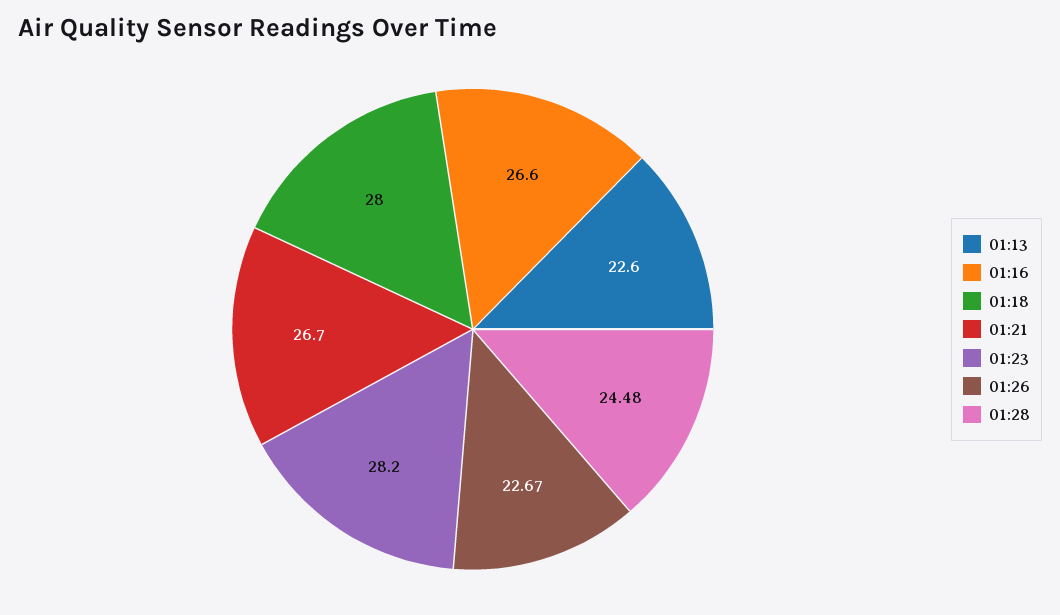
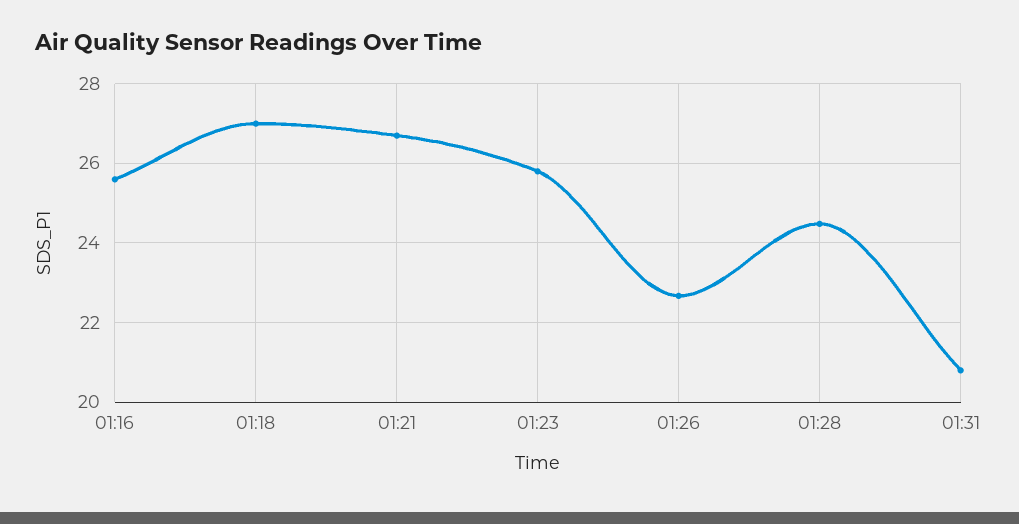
01:13: 22.6 -> none
01:16: 26.6 -> 25.6
01:18: 28 -> 27
01:23: 28.2 -> 25.8
01:31: none -> 20.8

